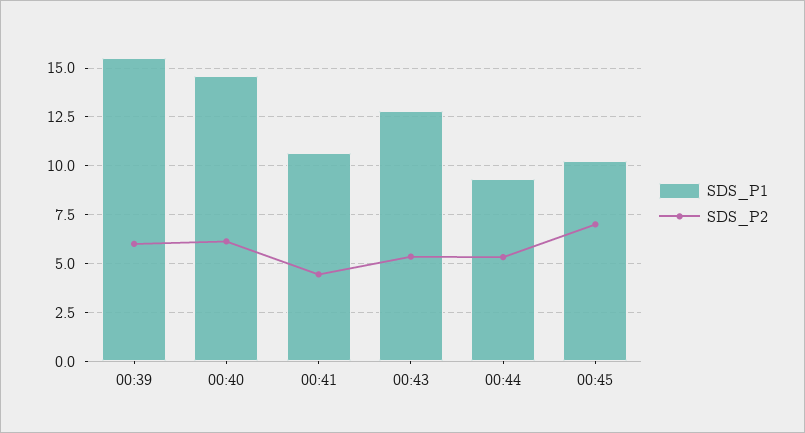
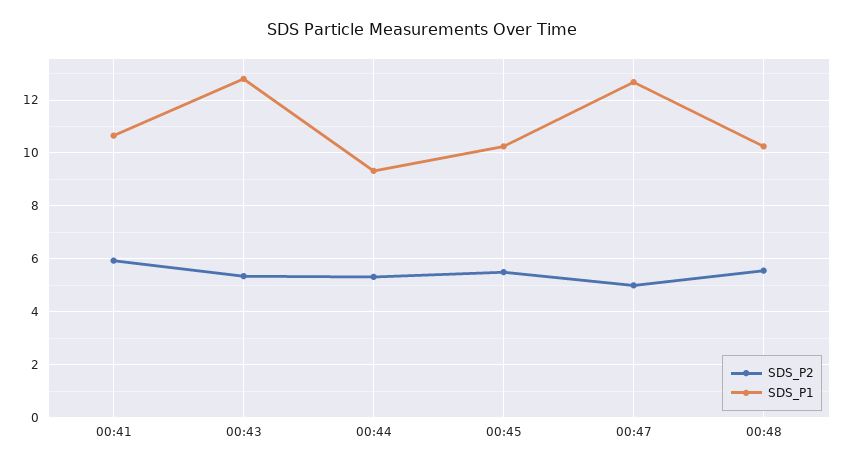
SDS_P1, 00:39: 15.5 -> none
SDS_P2, 00:39: 6 -> none
SDS_P1, 00:40: 14.5 -> none
SDS_P2, 00:40: 6 -> none
SDS_P2, 00:41: 4.5 -> 6
SDS_P2, 00:45: 7 -> 5.5
SDS_P2, 00:47: none -> 5
SDS_P1, 00:47: none -> 12.75
SDS_P2, 00:48: none -> 5.5
SDS_P1, 00:48: none -> 10.25

